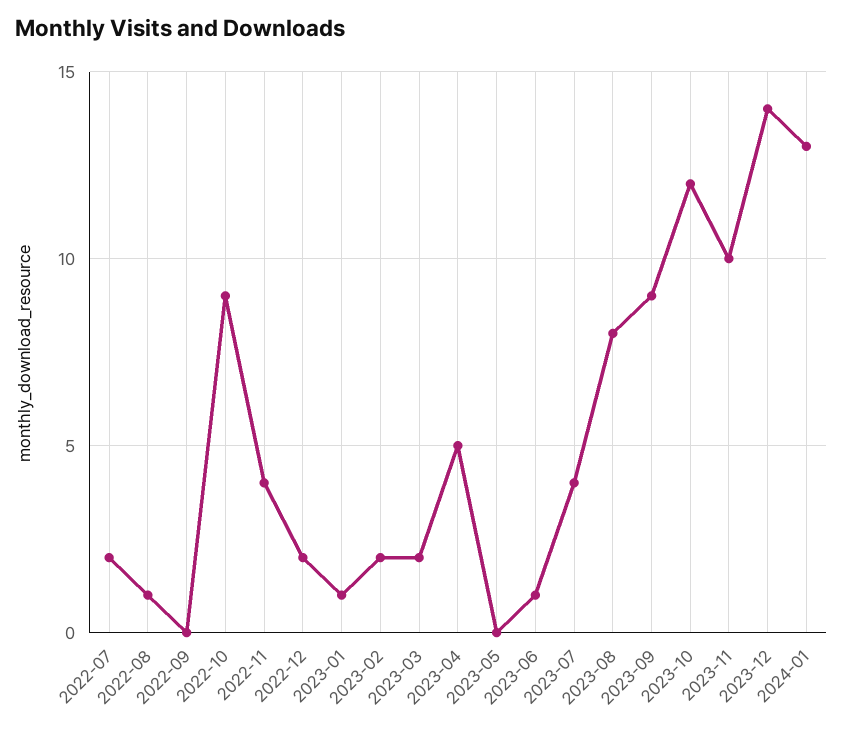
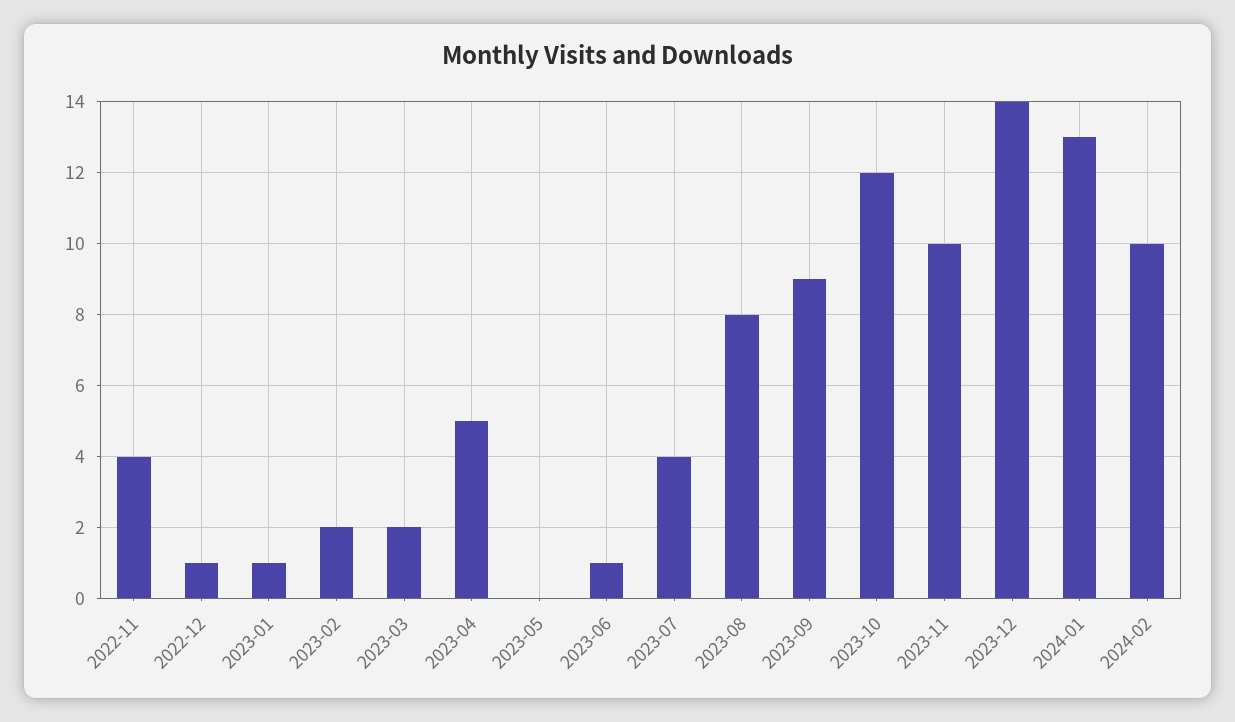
2022-07: 2 -> none
2022-08: 1 -> none
2022-09: 0 -> none
2022-10: 9 -> none
2022-12: 2 -> 1
2024-02: none -> 10

